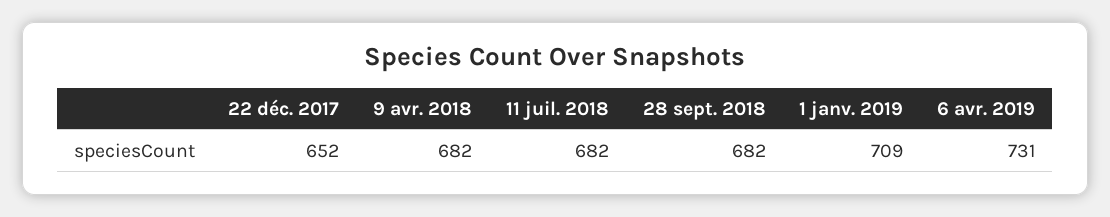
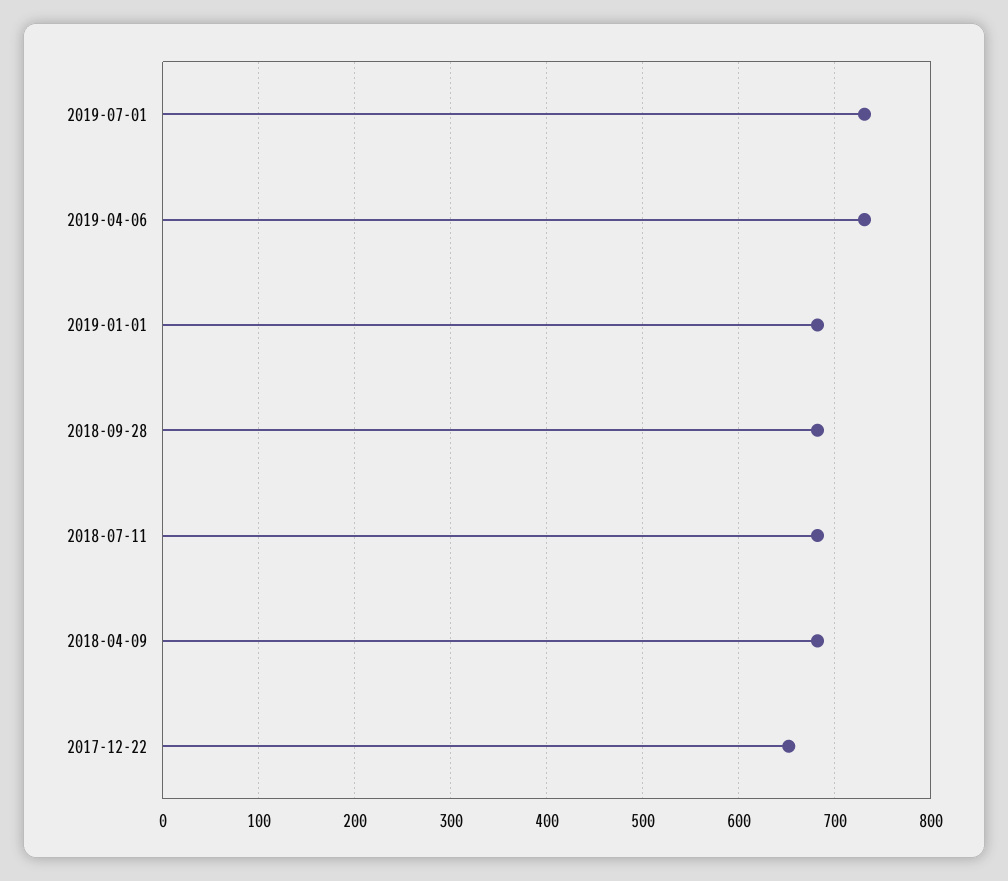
1 janv. 2019: 709 -> 680
2019-07-01: none -> 730

